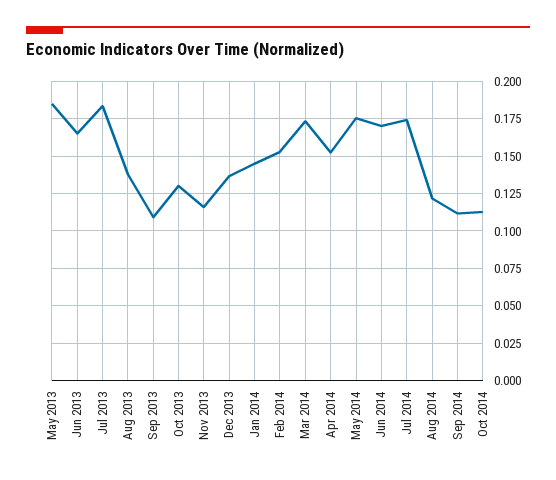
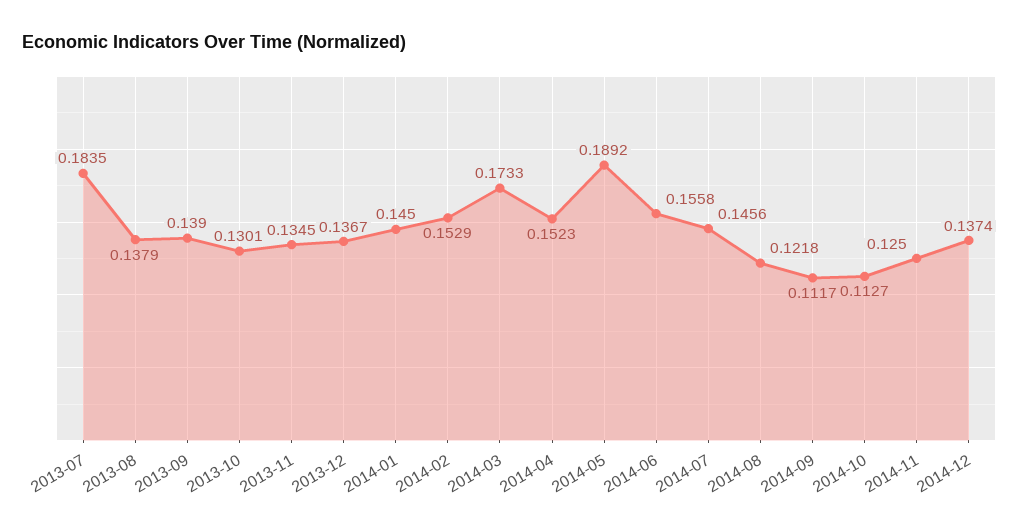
May 2013: 0.185 -> none
Jun 2013: 0.165 -> none
Sep 2013: 0.11 -> 0.139
Nov 2013: 0.115 -> 0.1345
May 2014: 0.175 -> 0.1892
Jun 2014: 0.17 -> 0.1558
Jul 2014: 0.175 -> 0.1456
2014-11: none -> 0.125
2014-12: none -> 0.1374

